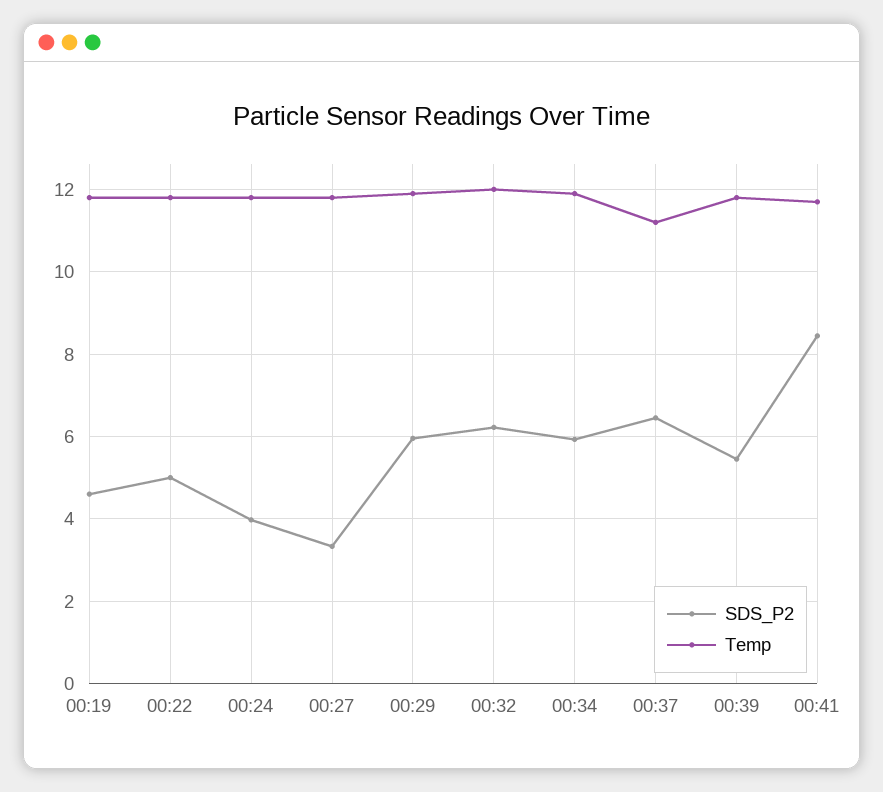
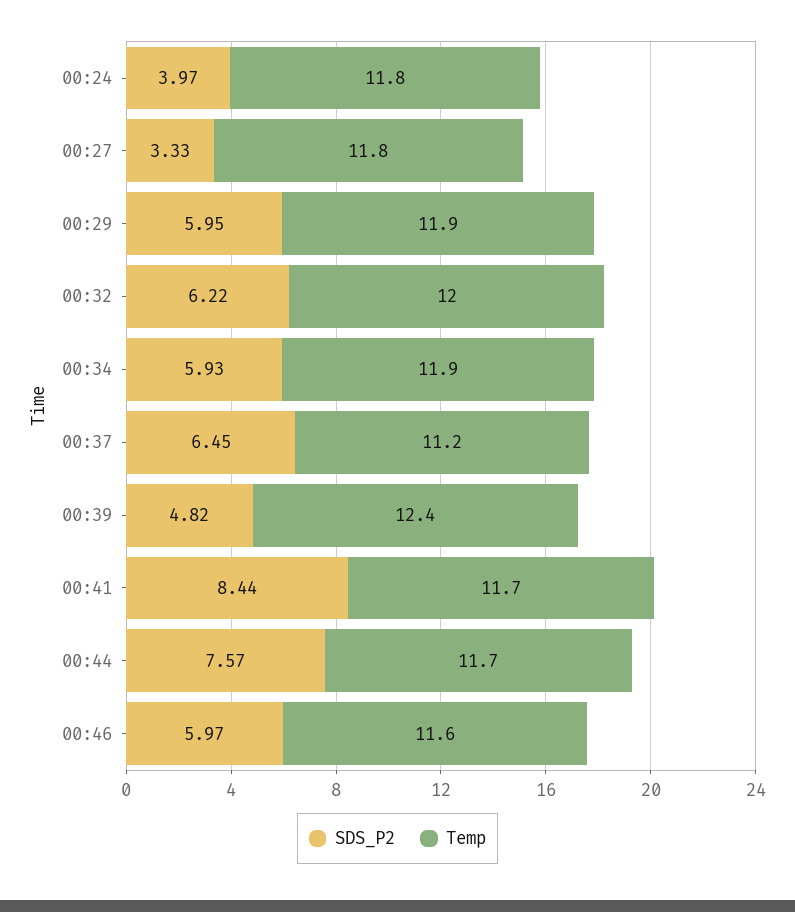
SDS_P2, 00:19: 4.6 -> none
Temp, 00:19: 11.8 -> none
SDS_P2, 00:22: 5 -> none
Temp, 00:22: 11.8 -> none
SDS_P2, 00:39: 5.4 -> 4.82
Temp, 00:39: 11.8 -> 12.4
SDS_P2, 00:44: none -> 7.57
Temp, 00:44: none -> 11.7
SDS_P2, 00:46: none -> 5.97
Temp, 00:46: none -> 11.6

